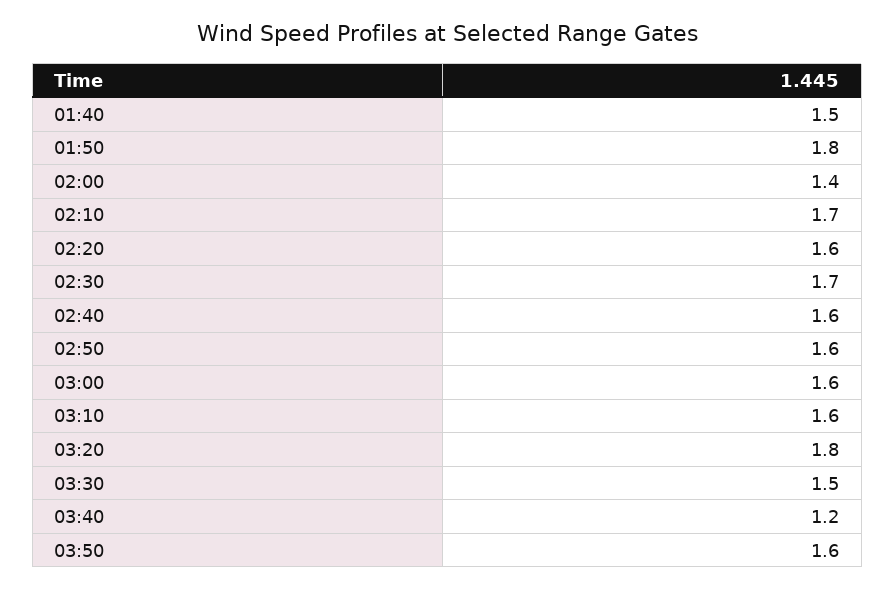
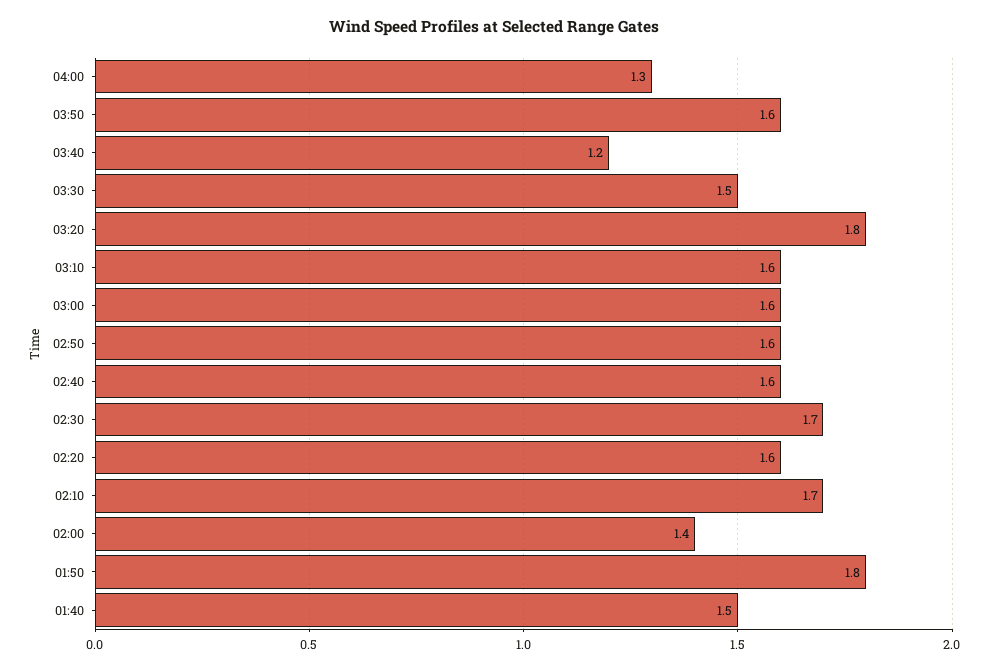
04:00: none -> 1.3

